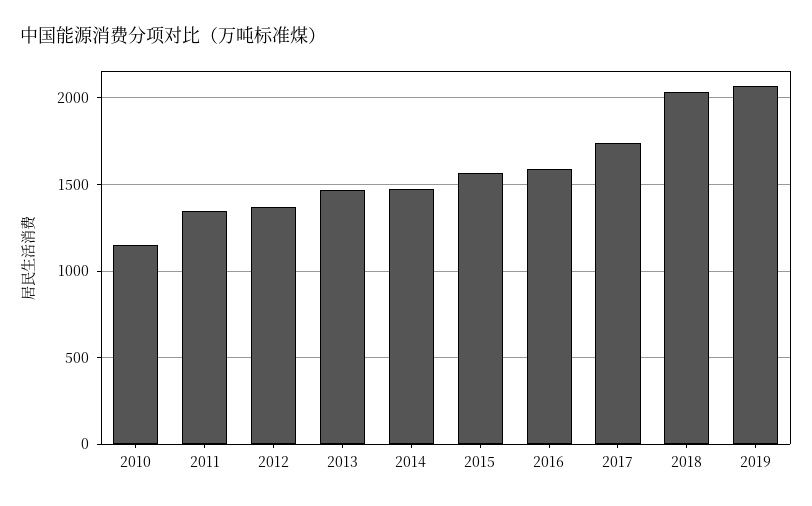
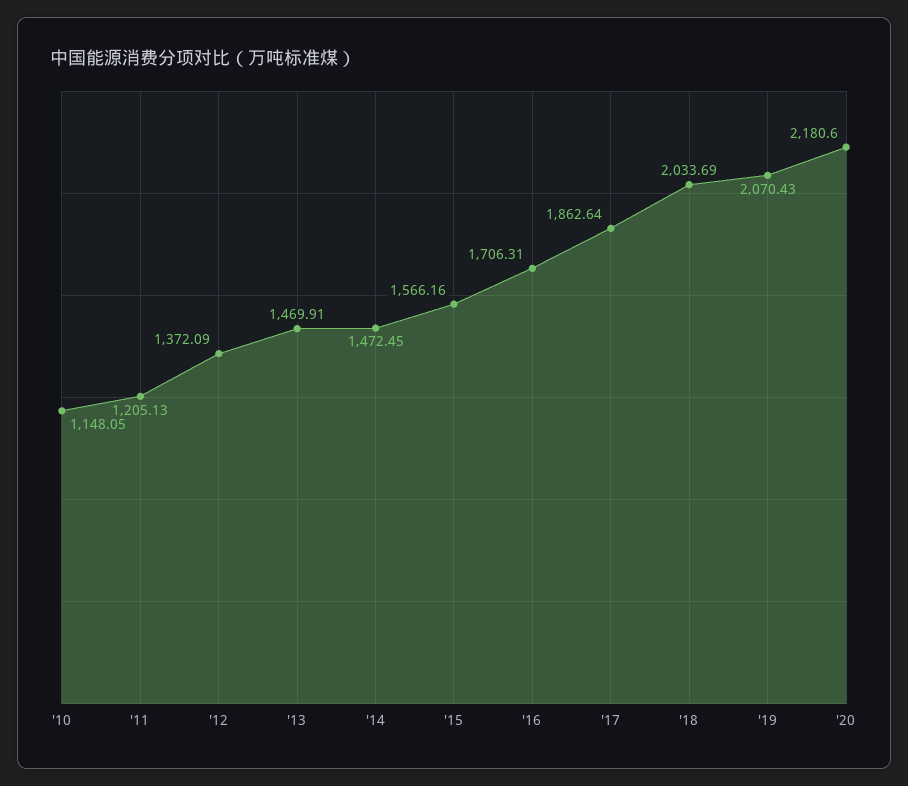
2011: 1350 -> 1205.13
2016: 1600 -> 1706.31
2017: 1750 -> 1862.64
'20: none -> 2180.6

